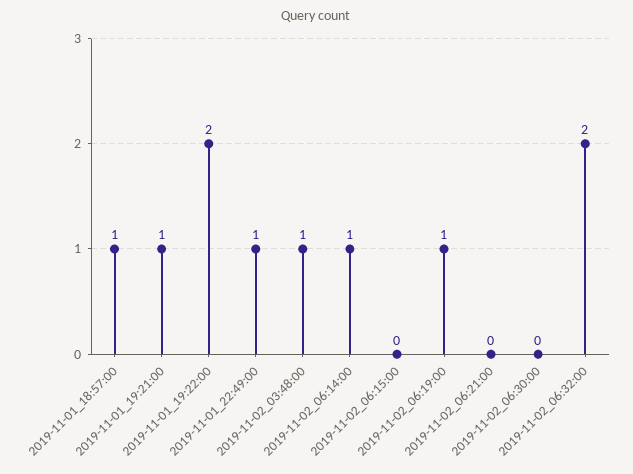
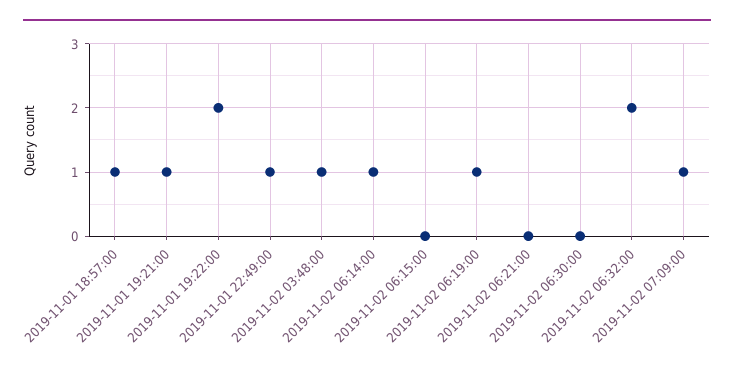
2019-11-02 07:09:00: none -> 1

